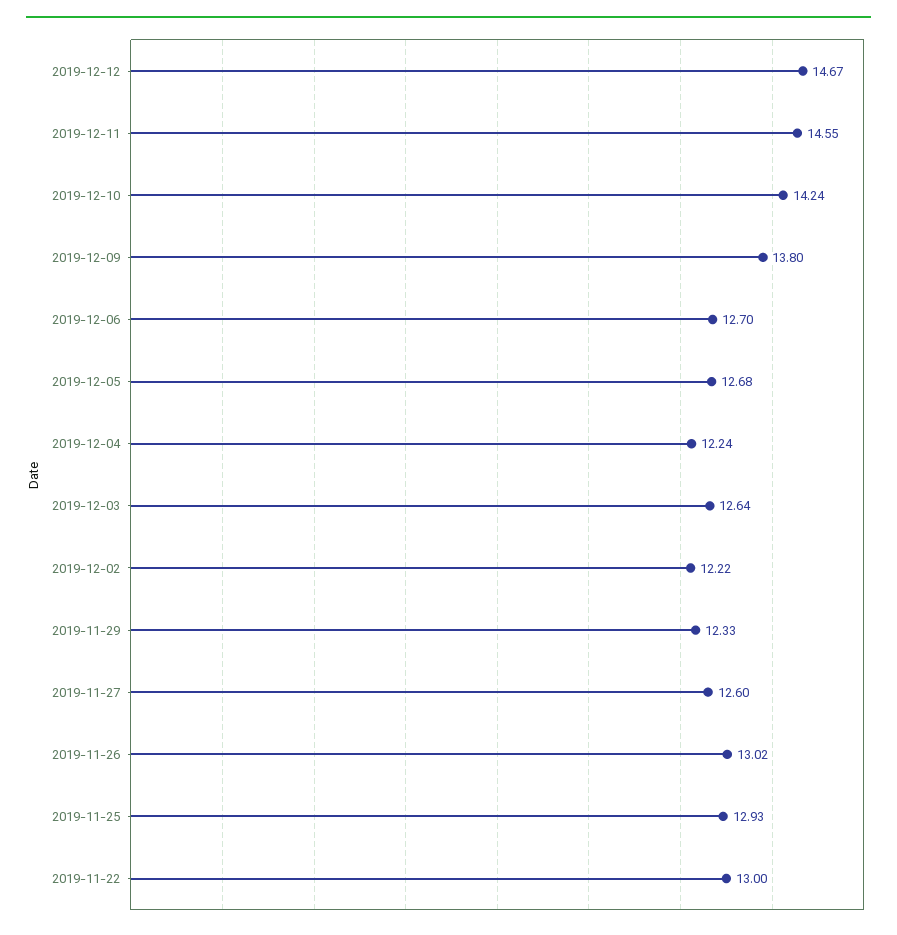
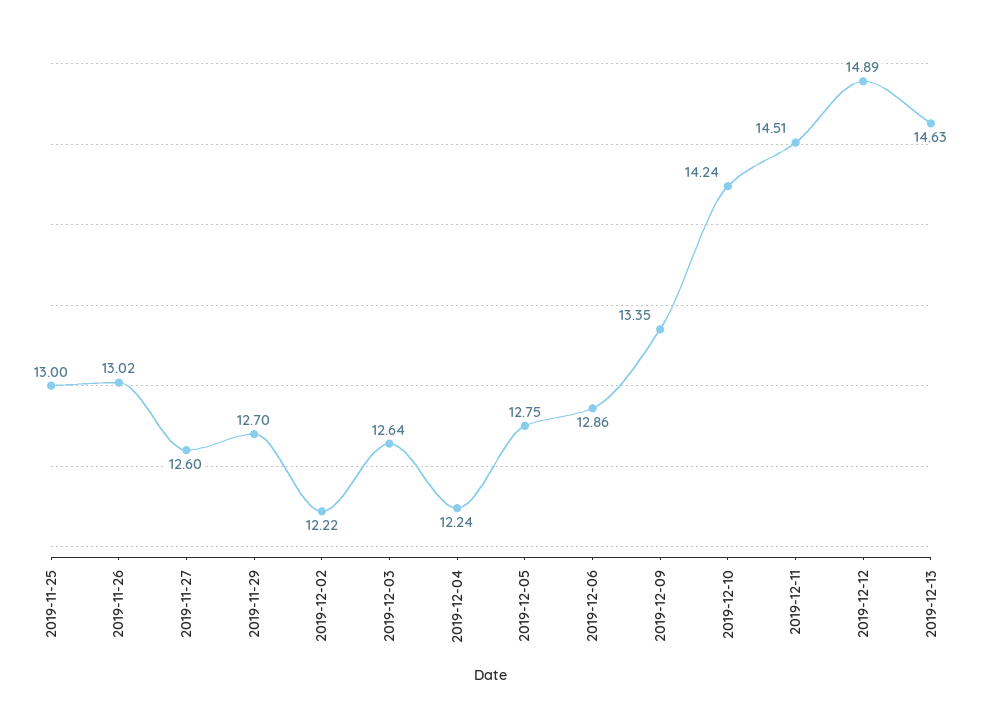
2019-12-12: 14.67 -> 14.89
2019-12-11: 14.55 -> 14.51
2019-12-09: 13.8 -> 13.35
2019-12-06: 12.7 -> 12.86
2019-12-05: 12.68 -> 12.75
2019-11-29: 12.33 -> 12.7
2019-11-25: 12.93 -> 13
2019-11-22: 13 -> none
2019-12-13: none -> 14.63

